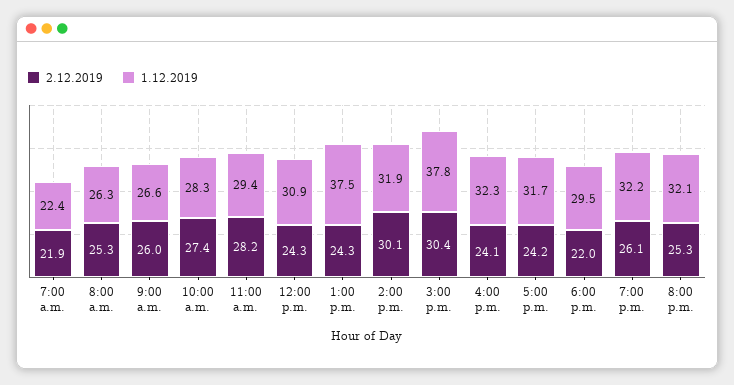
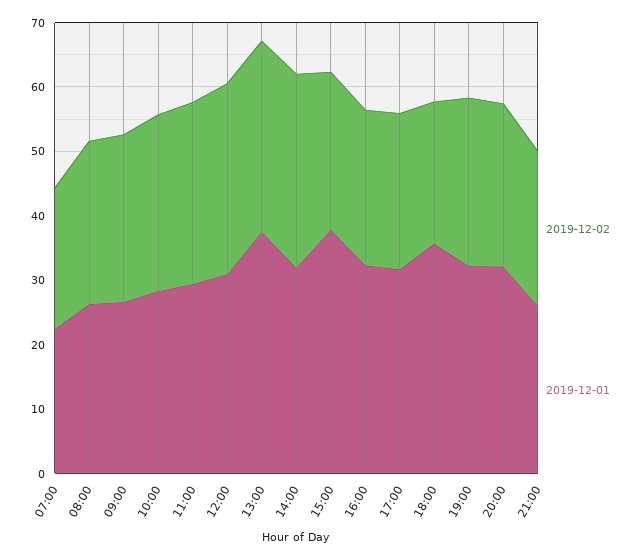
2.12.2019, 12:00 p.m.: 24.3 -> 30
2.12.2019, 1:00 p.m.: 24.3 -> 30
2.12.2019, 3:00 p.m.: 30.4 -> 24
1.12.2019, 6:00 p.m.: 29.5 -> 36
2.12.2019, 21:00: none -> 24
1.12.2019, 21:00: none -> 26

